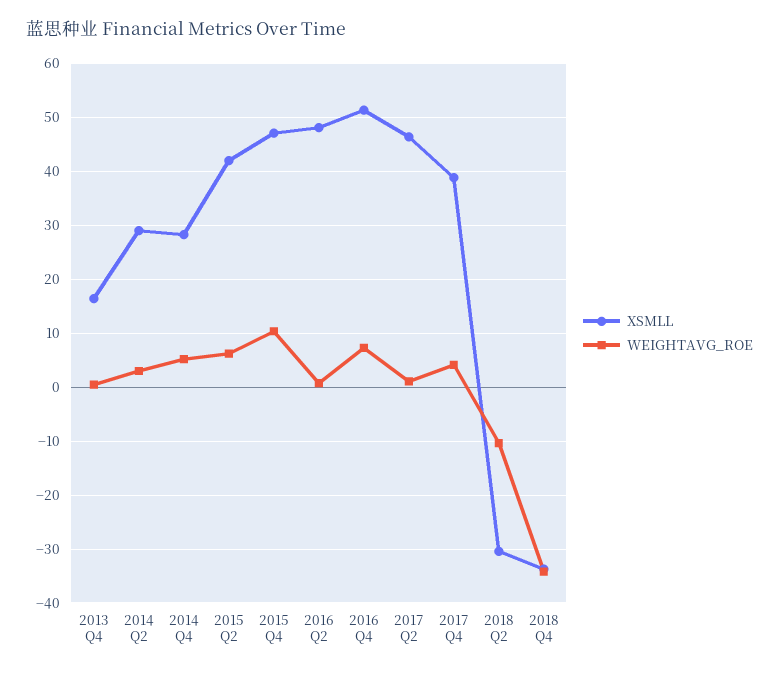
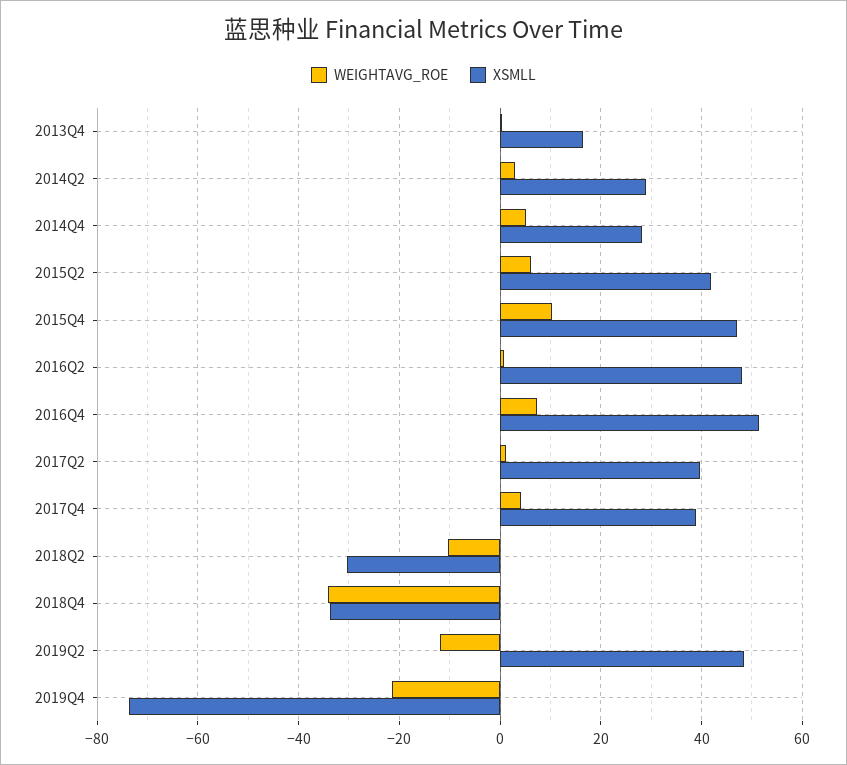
XSMLL, 2017 Q2: 46 -> 40
WEIGHTAVG_ROE, 2019Q2: none -> -12
XSMLL, 2019Q2: none -> 48
WEIGHTAVG_ROE, 2019Q4: none -> -22
XSMLL, 2019Q4: none -> -74

